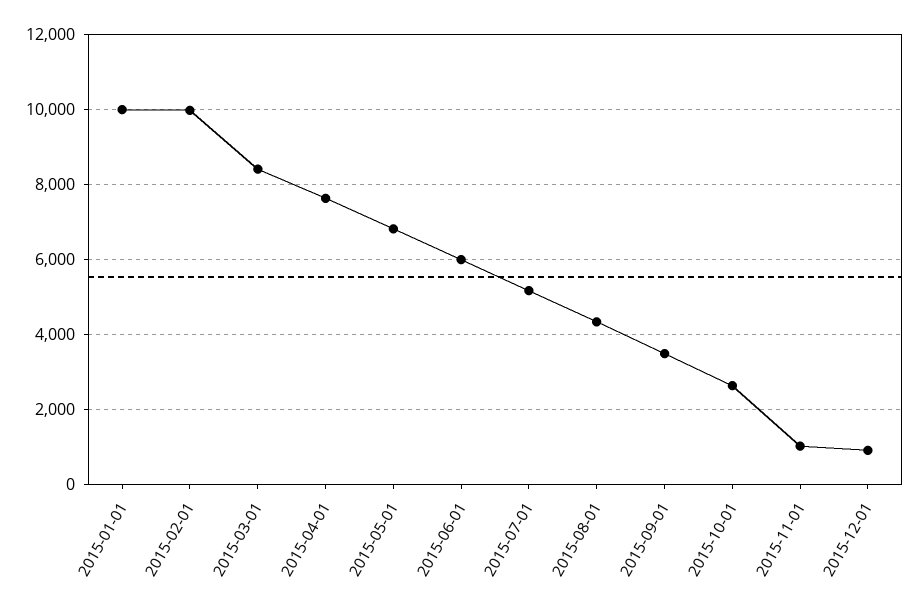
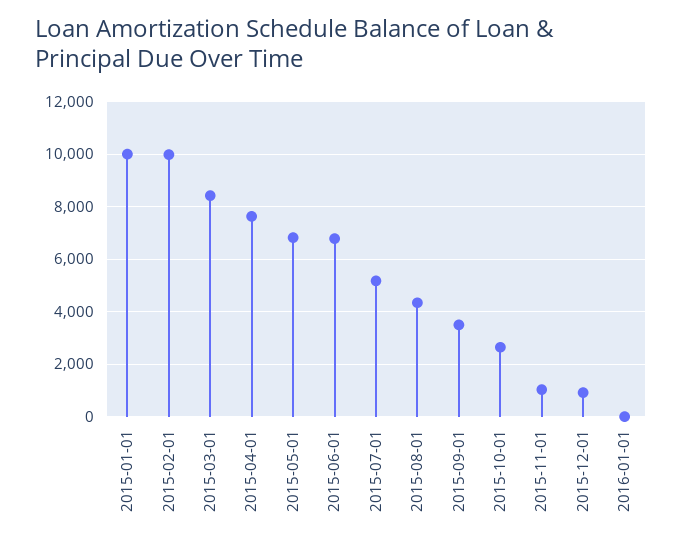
2015-06-01: 6000 -> 6750
2016-01-01: none -> 0

